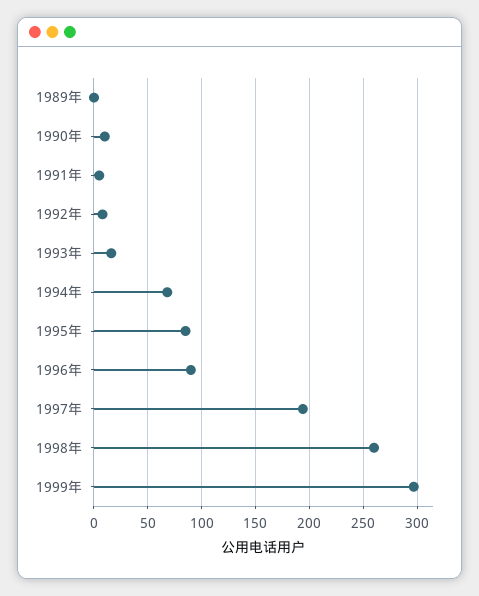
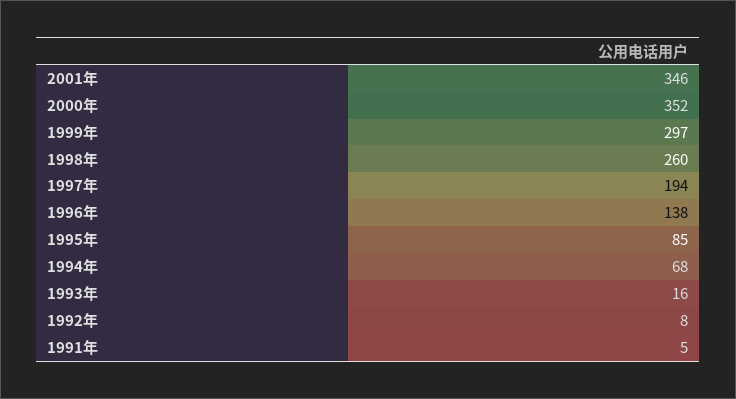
1989年: 0 -> none
1990年: 10 -> none
1996年: 90 -> 138
2001年: none -> 346
2000年: none -> 352

